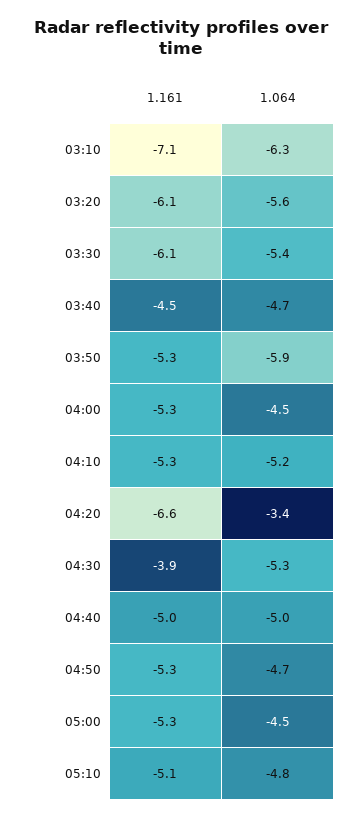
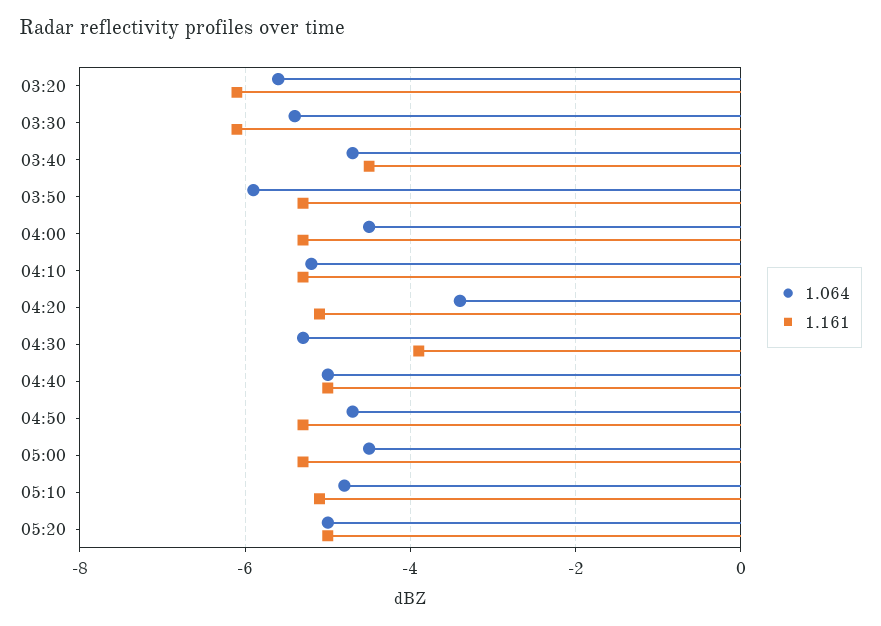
1.161, 03:10: -7.1 -> none
1.064, 03:10: -6.3 -> none
1.161, 04:20: -6.6 -> -5
1.064, 05:20: none -> -5
1.161, 05:20: none -> -5

